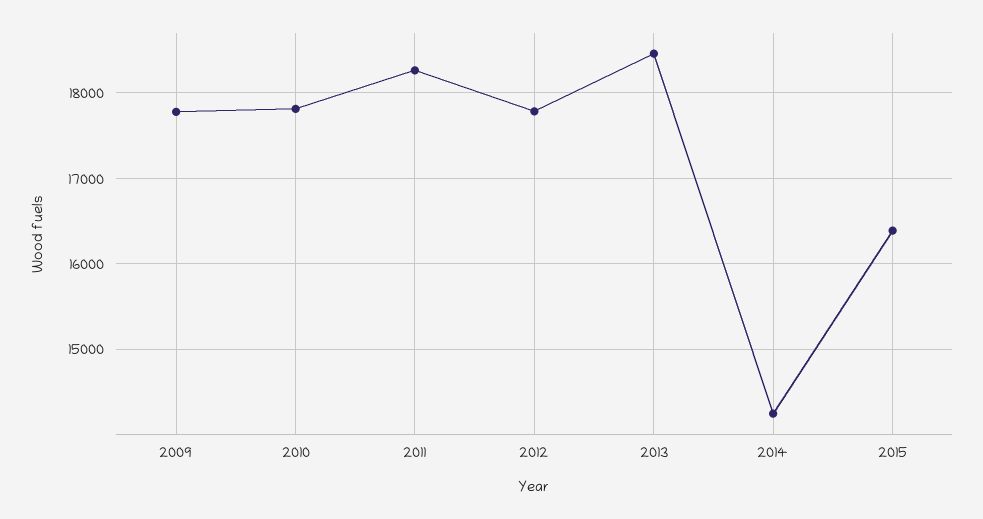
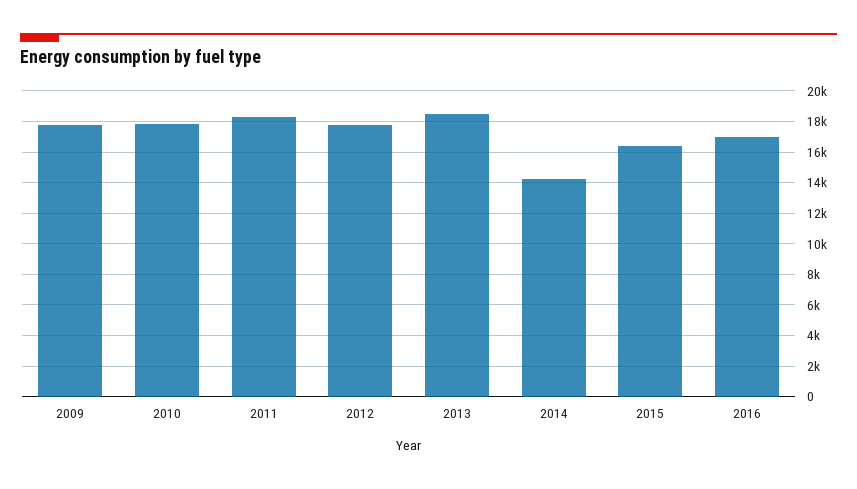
2016: none -> 17000

